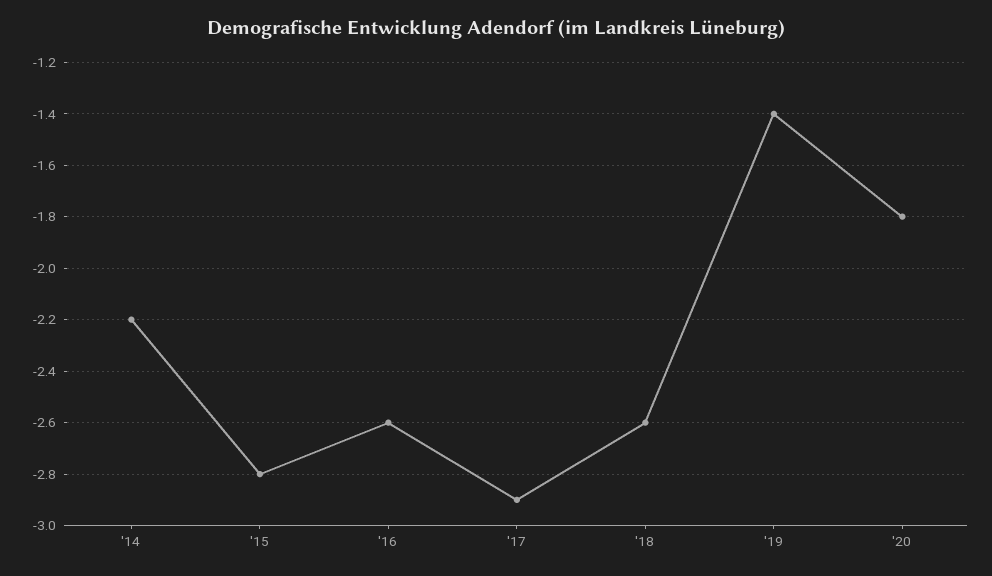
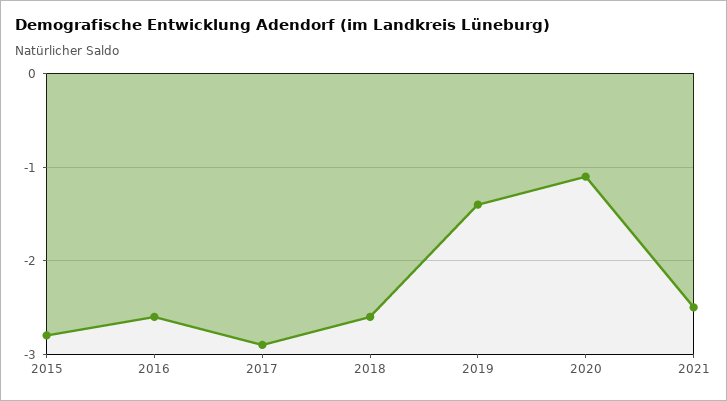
'14: -2.2 -> none
'20: -1.8 -> -1.1
2021: none -> -2.5

